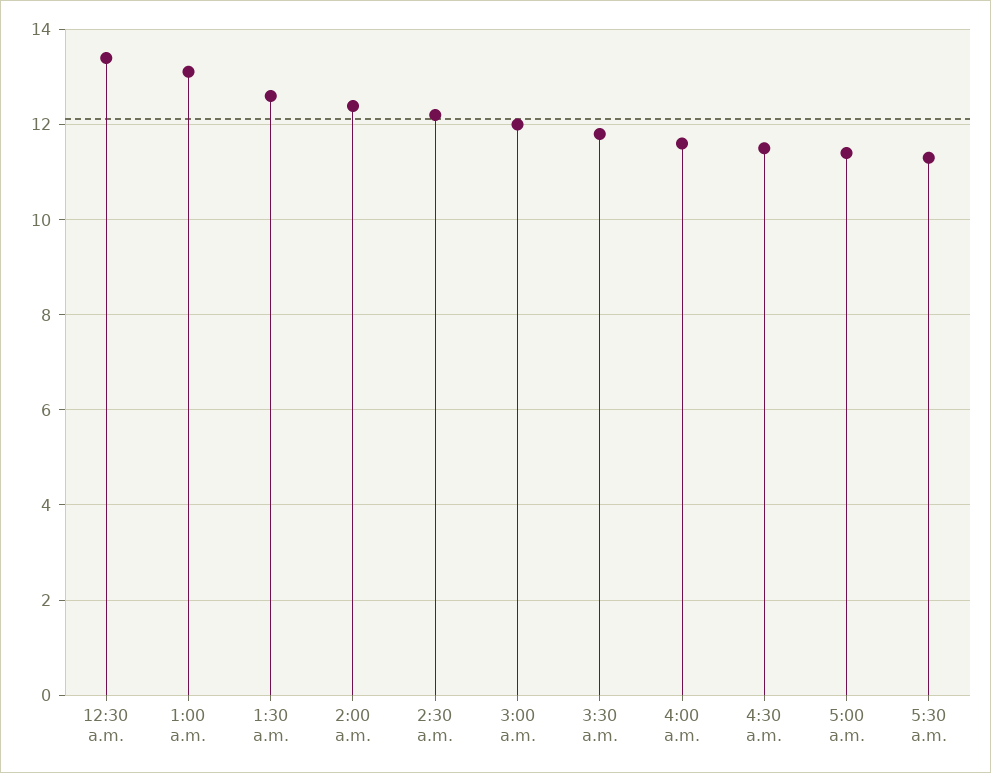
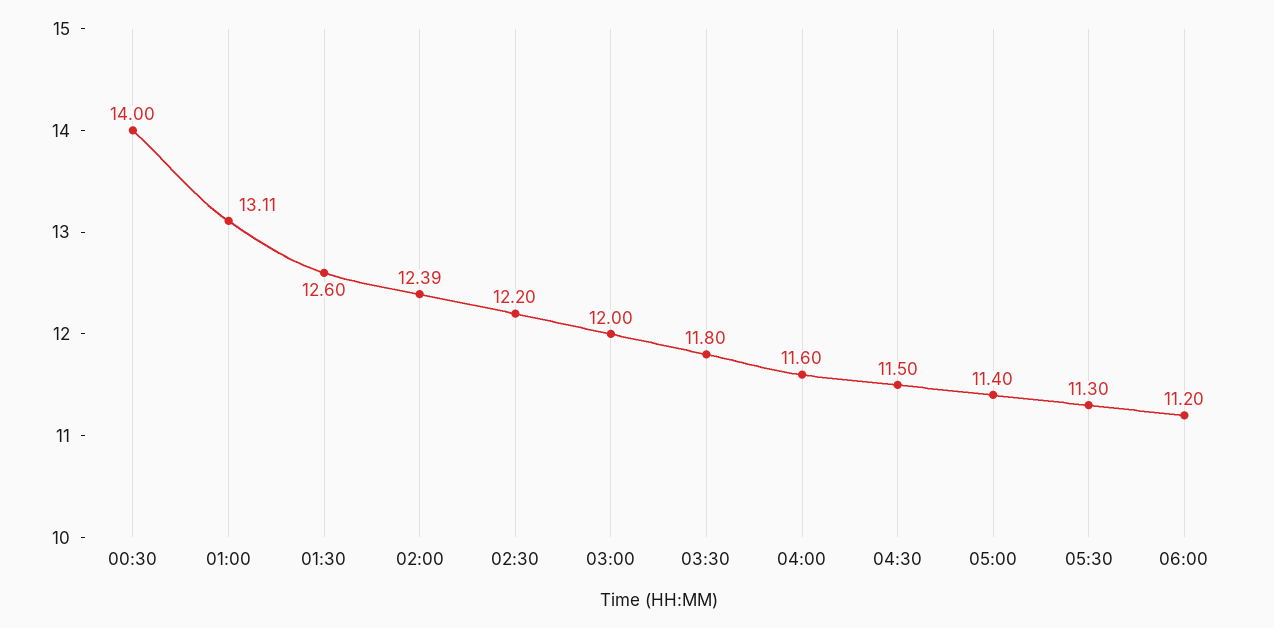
12:30 a.m.: 13.4 -> 14
06:00: none -> 11.2

